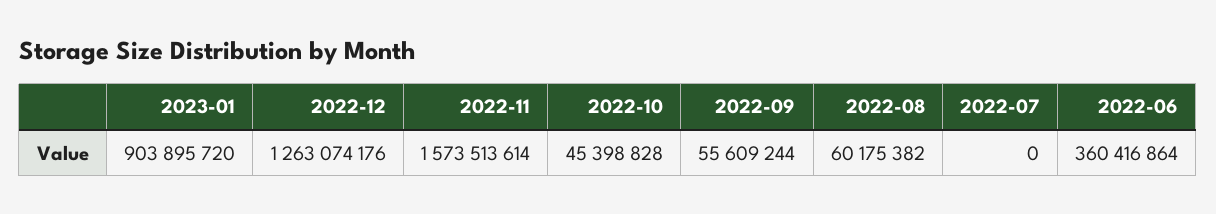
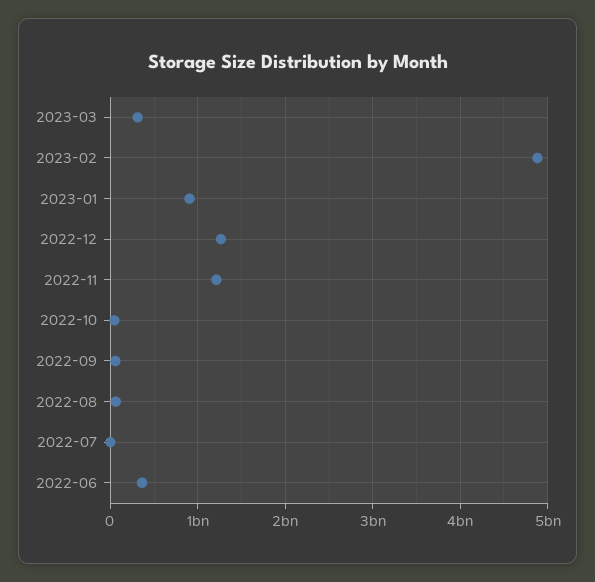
2022-11: 1573513614 -> 1200000000
2023-03: none -> 300000000
2023-02: none -> 4900000000

